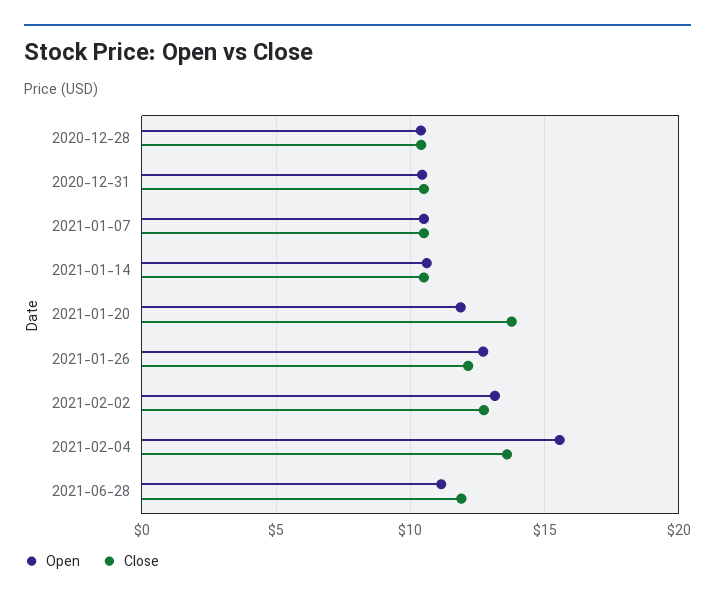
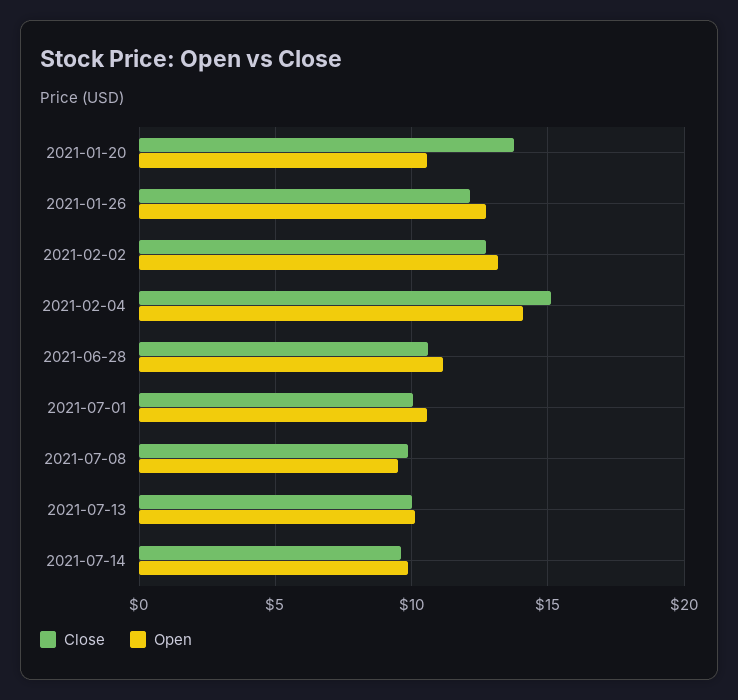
Open, 2020-12-28: 10.5 -> none
Close, 2020-12-28: 10.5 -> none
Open, 2020-12-31: 10.5 -> none
Close, 2020-12-31: 10.5 -> none
Open, 2021-01-07: 10.5 -> none
Close, 2021-01-07: 10.5 -> none
Open, 2021-01-14: 10.5 -> none
Close, 2021-01-14: 10.5 -> none
Open, 2021-01-20: 12 -> 10.5
Open, 2021-02-04: 15.5 -> 14
Close, 2021-02-04: 13.5 -> 15
Close, 2021-06-28: 12 -> 10.5
Close, 2021-07-01: none -> 10
Open, 2021-07-01: none -> 10.5
Close, 2021-07-08: none -> 10
Open, 2021-07-08: none -> 9.5
Close, 2021-07-13: none -> 10
Open, 2021-07-13: none -> 10
Close, 2021-07-14: none -> 9.5
Open, 2021-07-14: none -> 10

